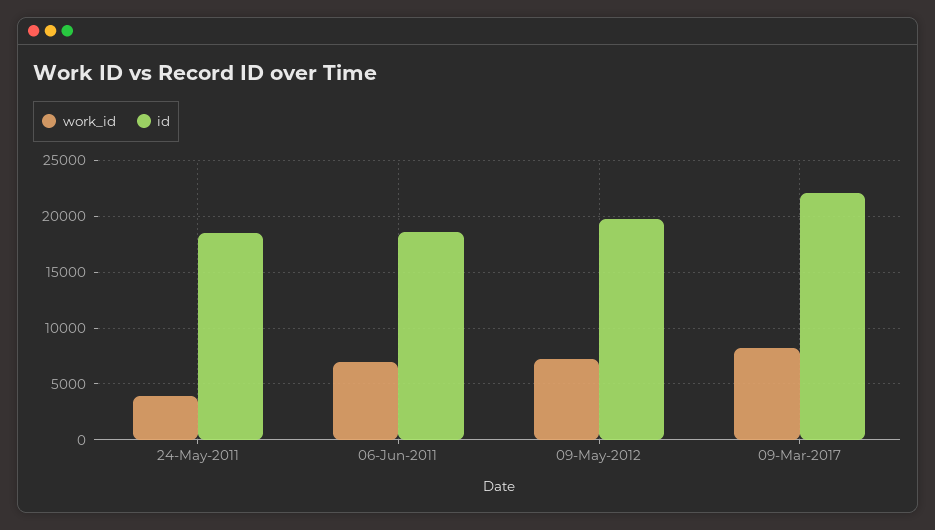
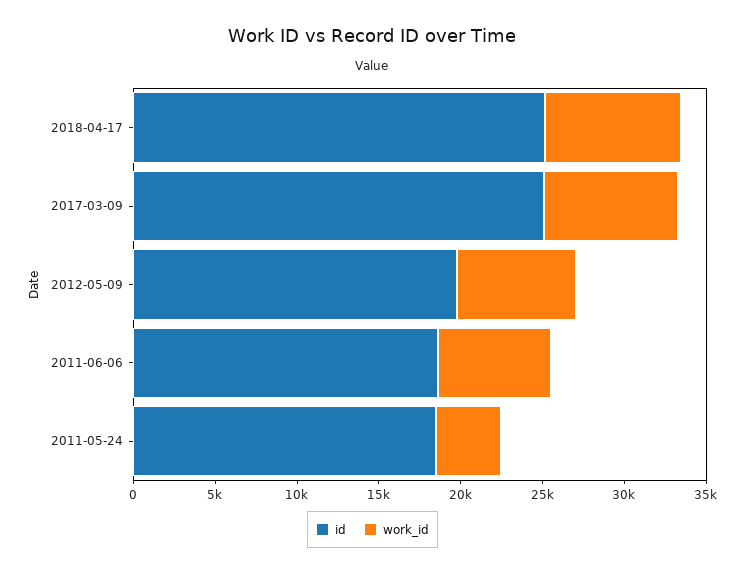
id, 09-Mar-2017: 22000 -> 25000
id, 2018-04-17: none -> 25000
work_id, 2018-04-17: none -> 8000

